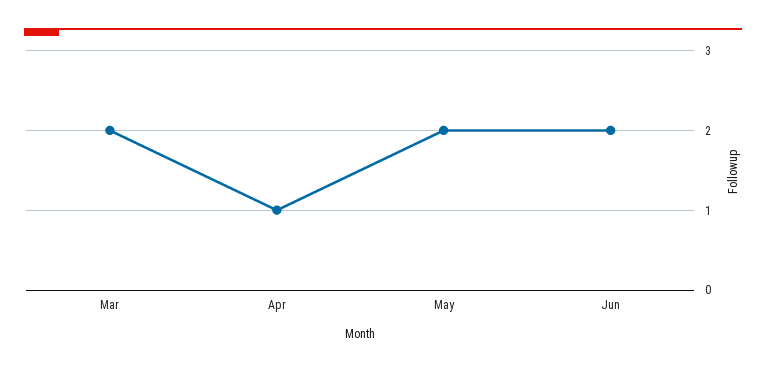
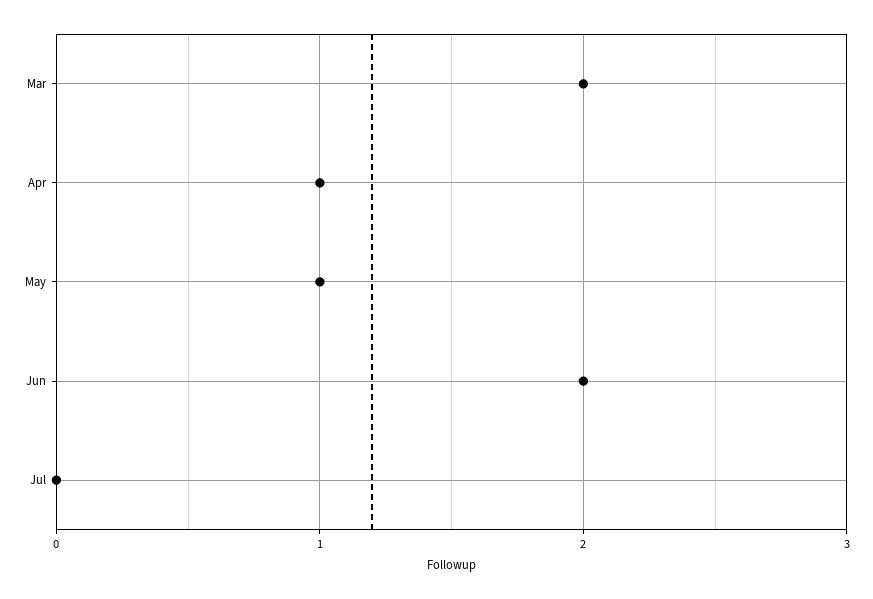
May: 2 -> 1
Jul: none -> 0

